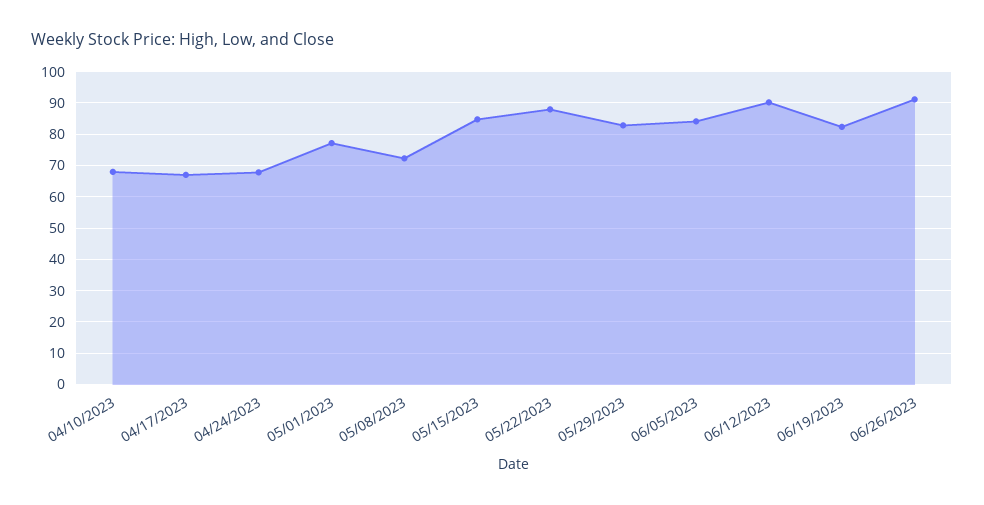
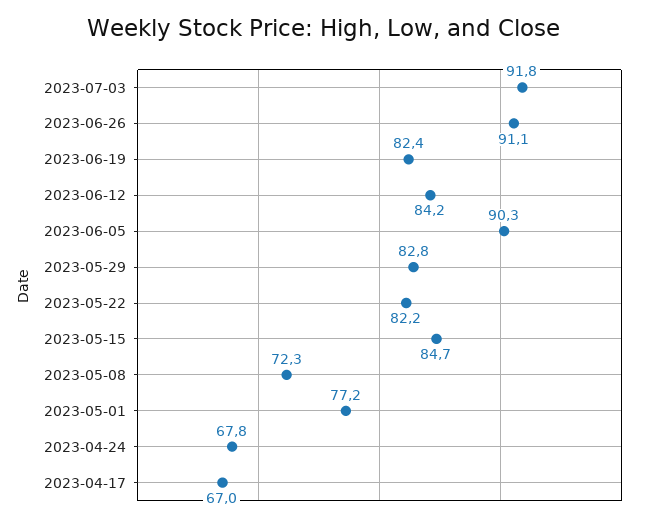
04/10/2023: 68 -> none
05/22/2023: 88 -> 82.2
06/05/2023: 84 -> 90.3
06/12/2023: 90 -> 84.2
2023-07-03: none -> 91.8

